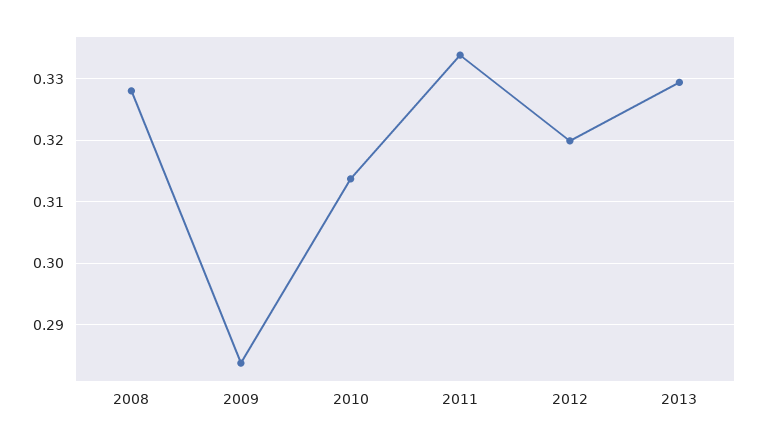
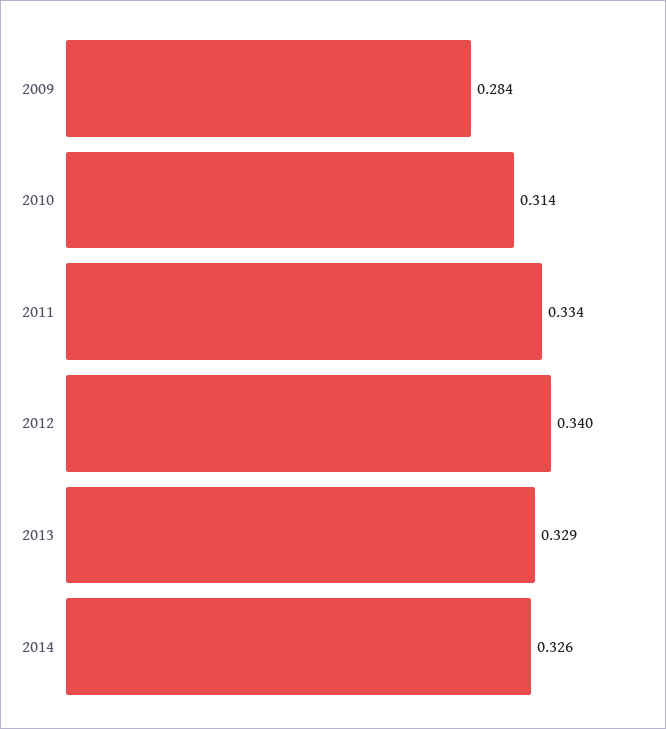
2008: 0.328 -> none
2012: 0.32 -> 0.34
2014: none -> 0.326

